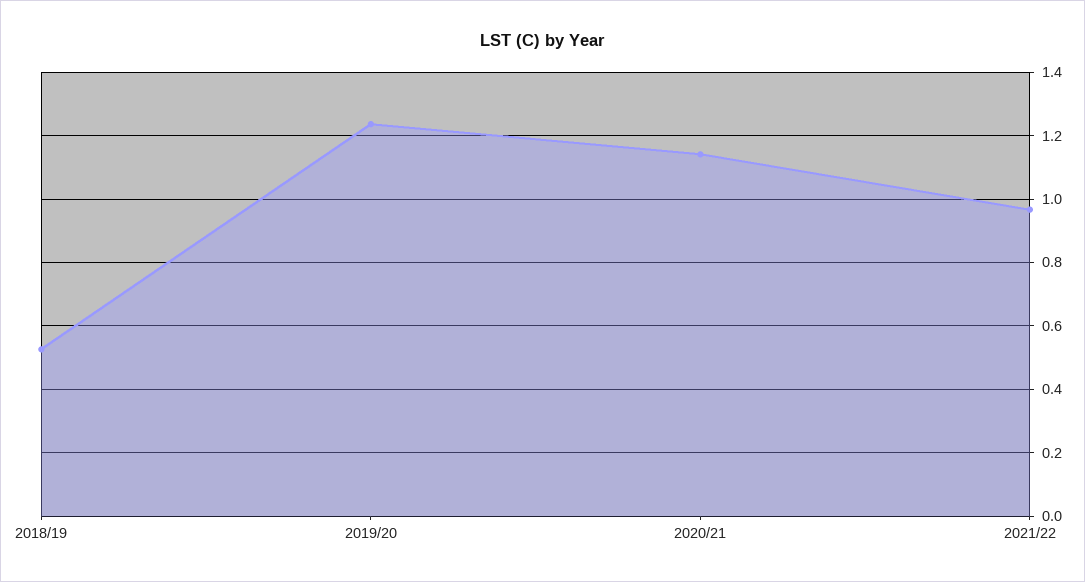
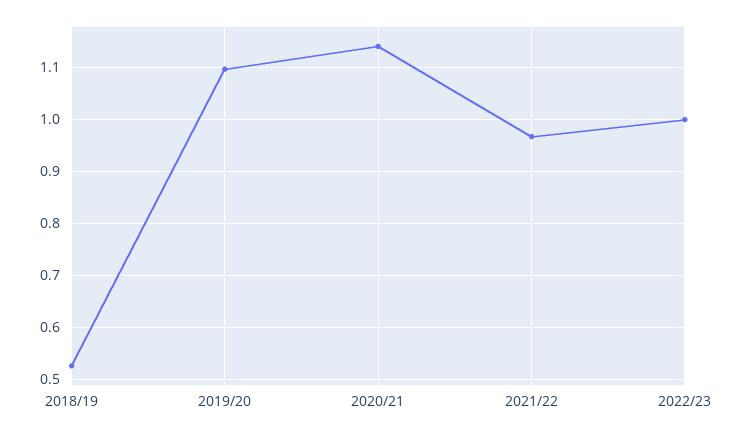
2019/20: 1.24 -> 1.1
2022/23: none -> 1

